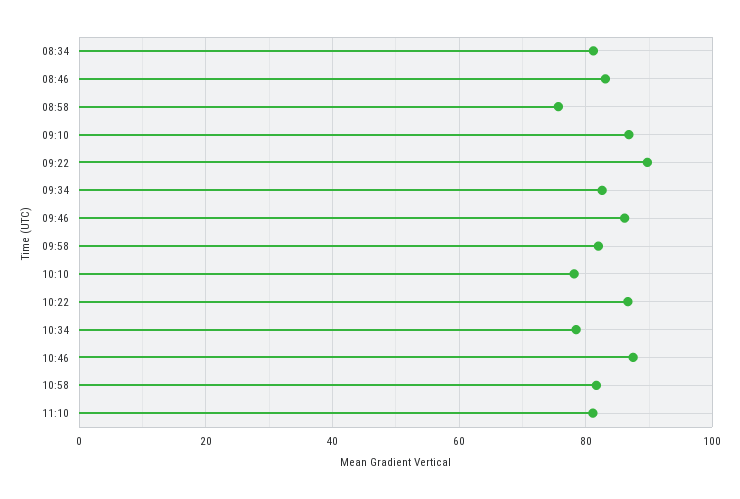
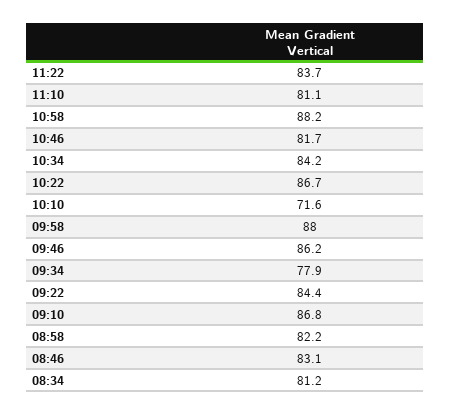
08:58: 76 -> 82.2
09:22: 90 -> 84.4
09:34: 82 -> 77.9
09:58: 82 -> 88
10:10: 78 -> 71.6
10:34: 78 -> 84.2
10:46: 88 -> 81.7
10:58: 82 -> 88.2
11:22: none -> 83.7

